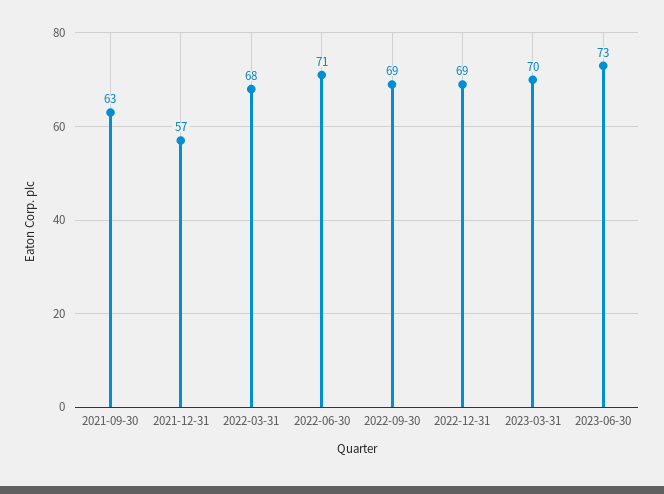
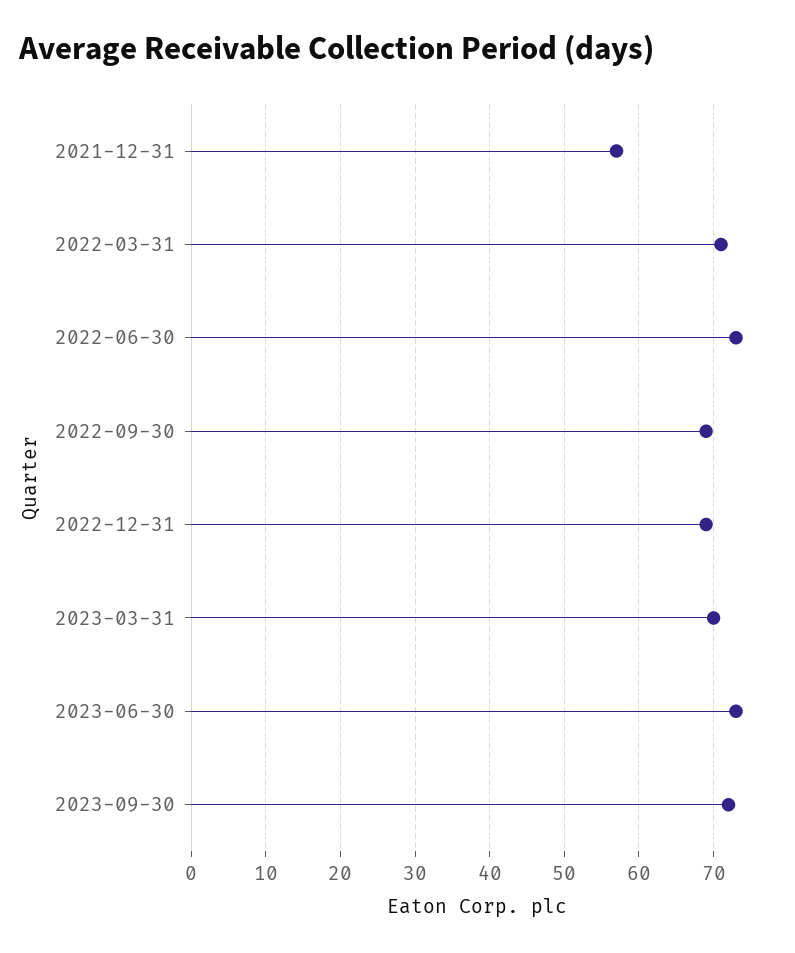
2021-09-30: 63 -> none
2022-03-31: 68 -> 71
2022-06-30: 71 -> 73
2023-09-30: none -> 72

